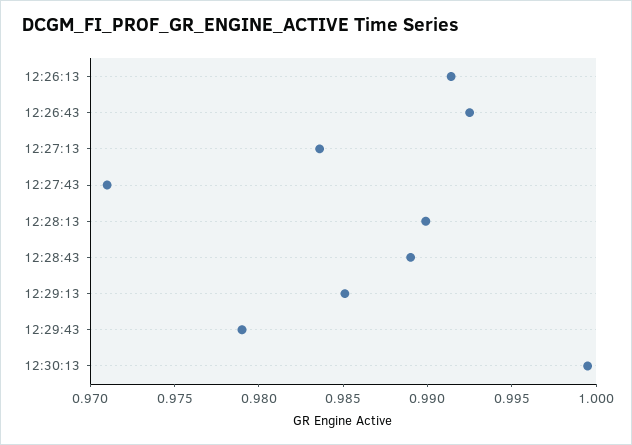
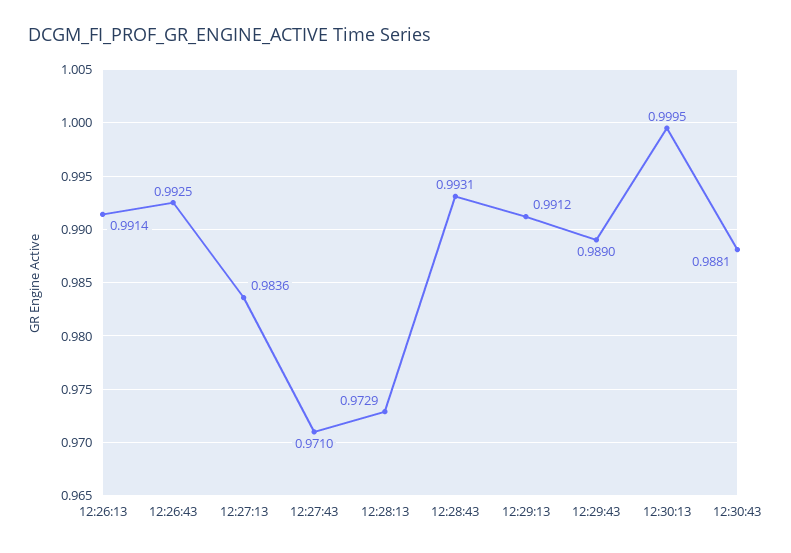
12:28:13: 0.99 -> 0.9729
12:28:43: 0.989 -> 0.9931
12:29:13: 0.985 -> 0.9912
12:29:43: 0.979 -> 0.989
12:30:43: none -> 0.9881

